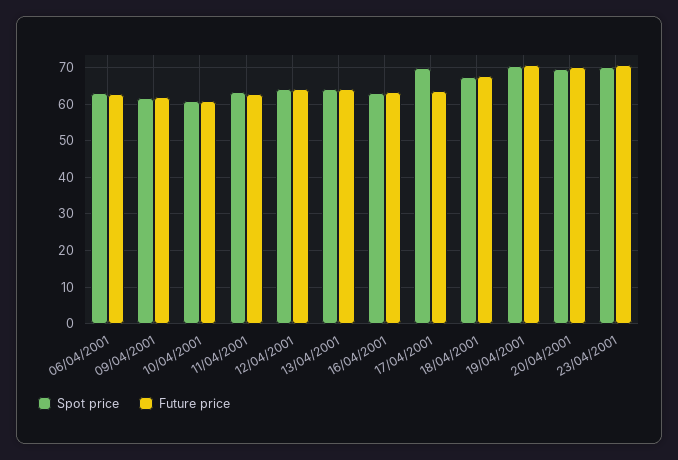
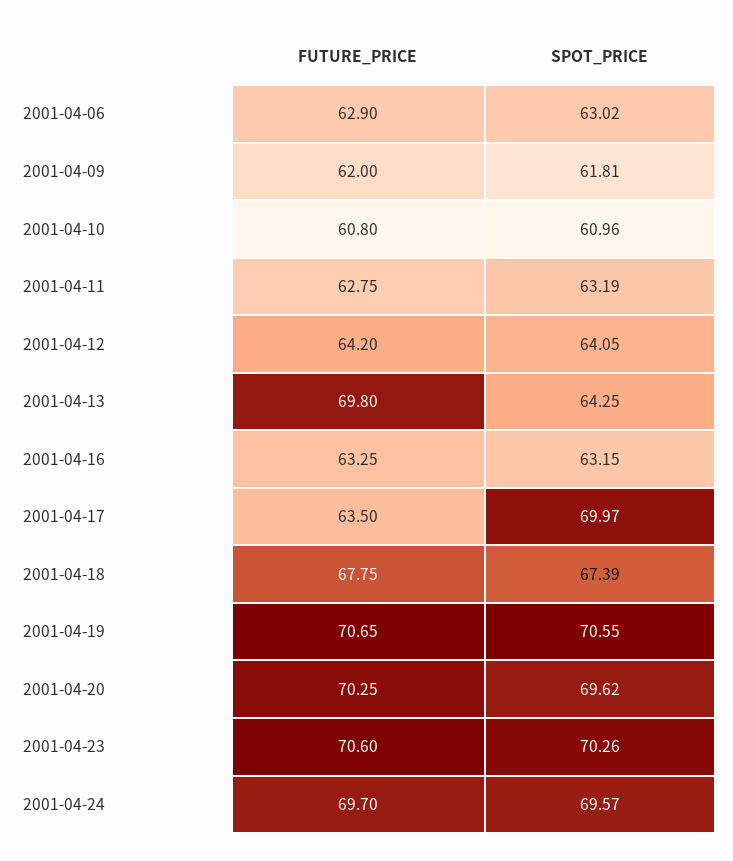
Future price, 13/04/2001: 64 -> 69.8
Future price, 2001-04-24: none -> 69.7
Spot price, 2001-04-24: none -> 69.57

